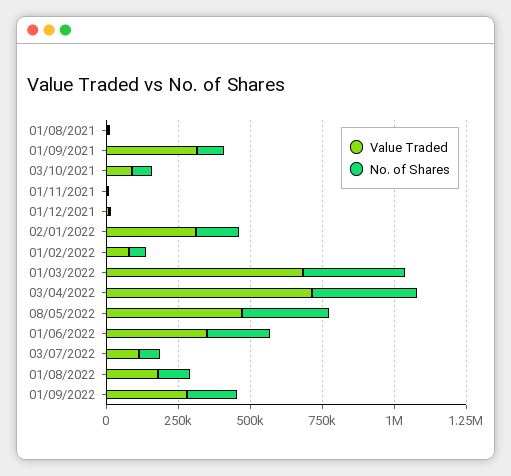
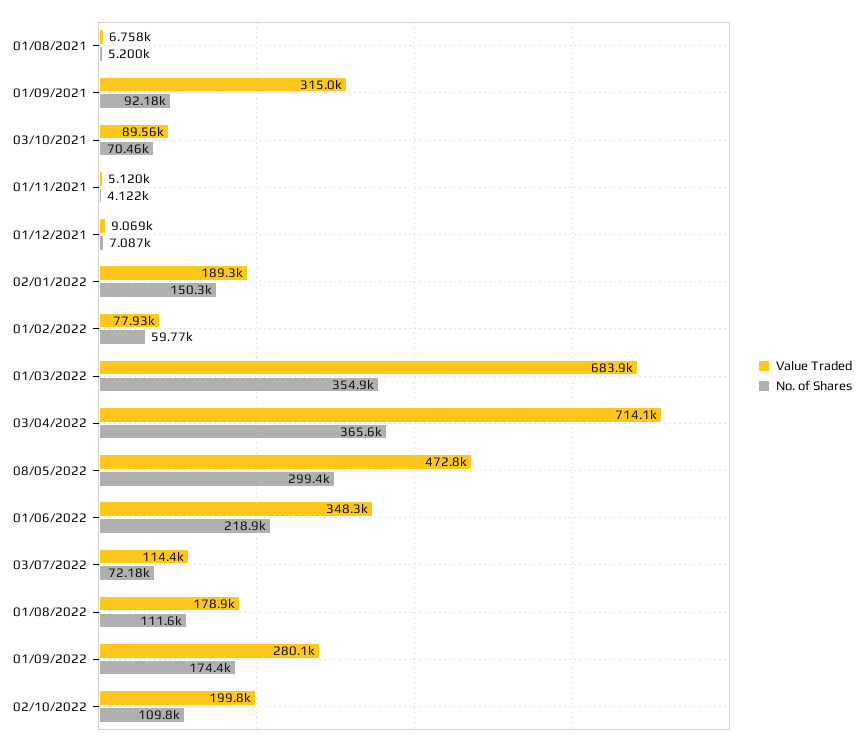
Value Traded, 02/01/2022: 300000 -> 189300
Value Traded, 02/10/2022: none -> 199800
No. of Shares, 02/10/2022: none -> 109800

